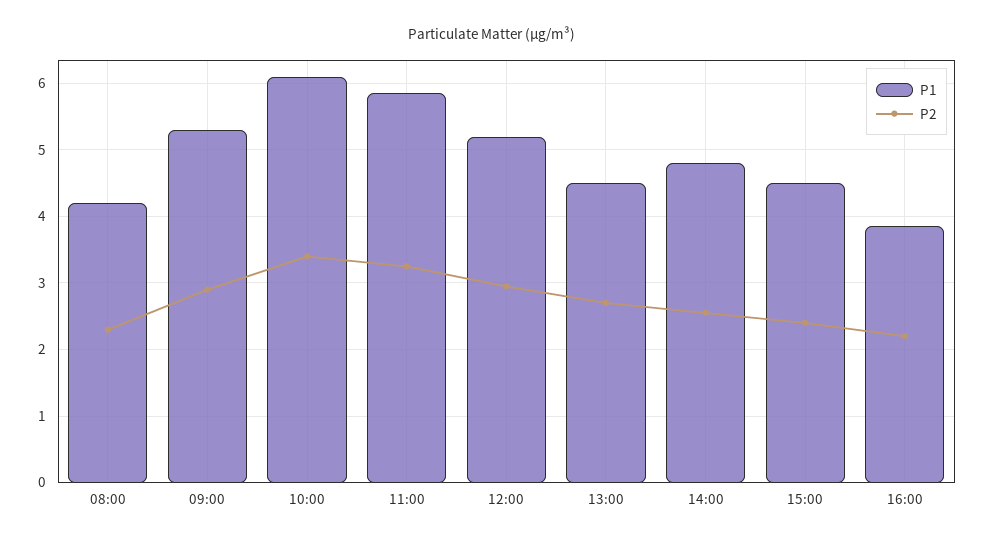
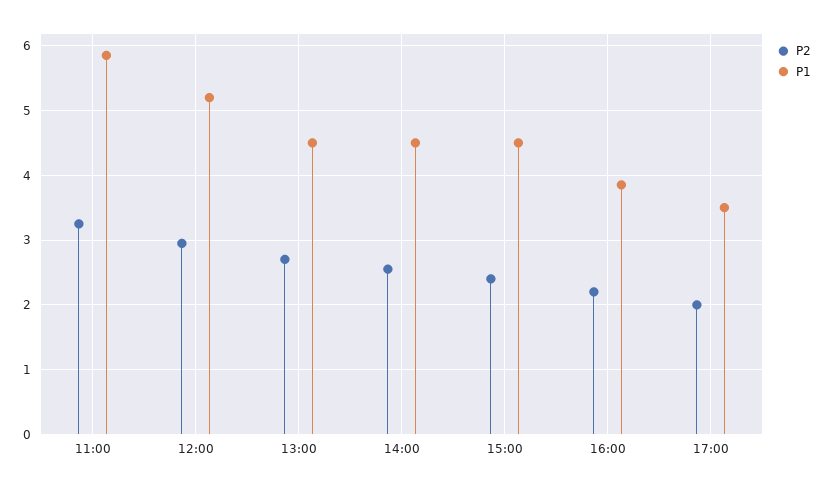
P1, 08:00: 4.2 -> none
P2, 08:00: 2.3 -> none
P1, 09:00: 5.3 -> none
P2, 09:00: 2.9 -> none
P1, 10:00: 6.1 -> none
P2, 10:00: 3.4 -> none
P1, 14:00: 4.8 -> 4.5
P2, 17:00: none -> 2
P1, 17:00: none -> 3.5

